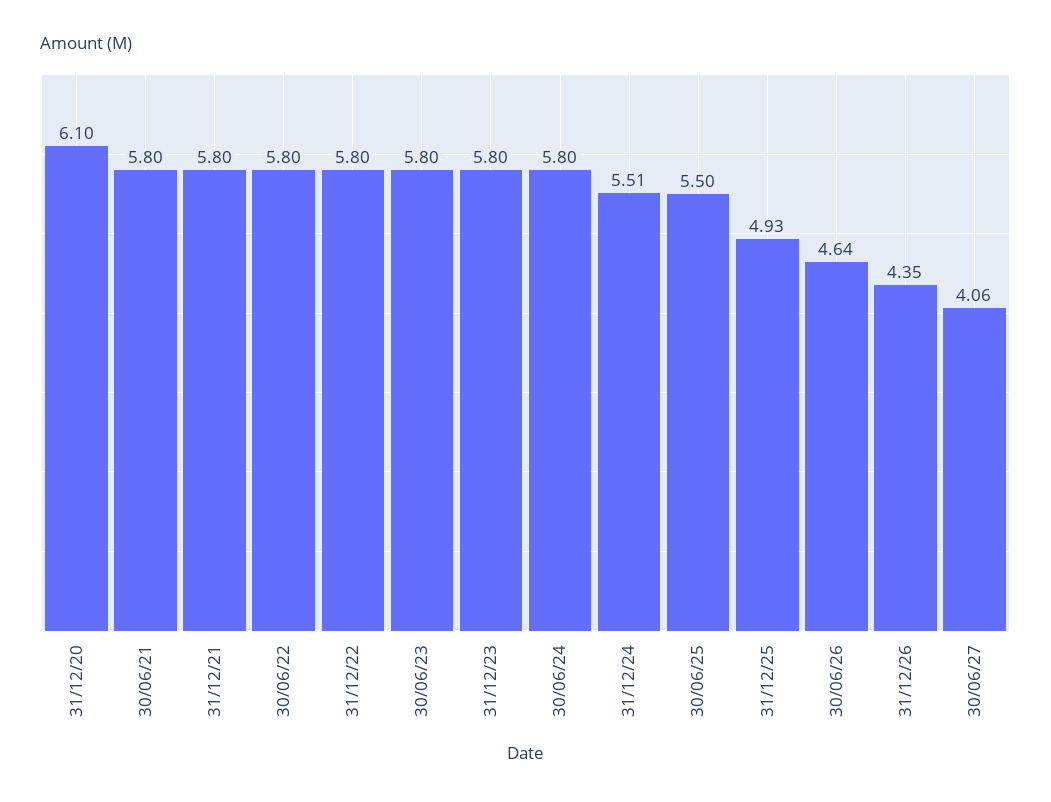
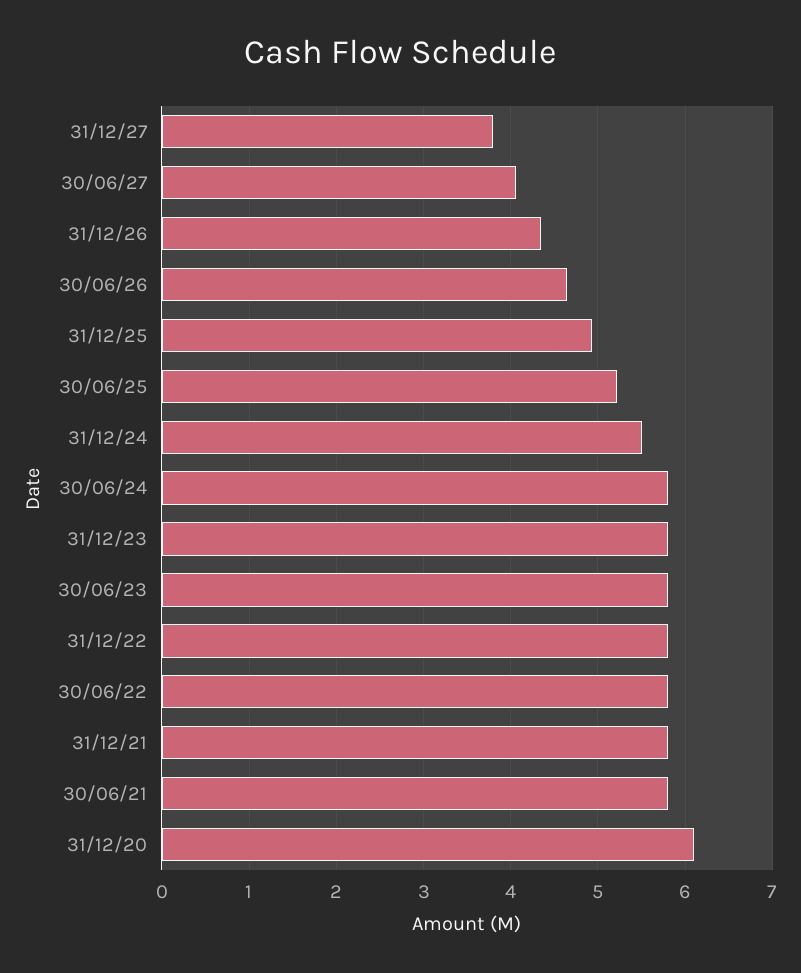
30/06/25: 5.5 -> 5.2
31/12/27: none -> 3.8

